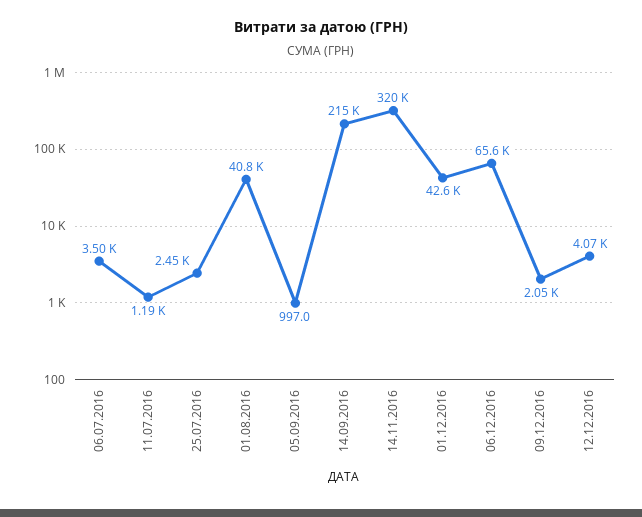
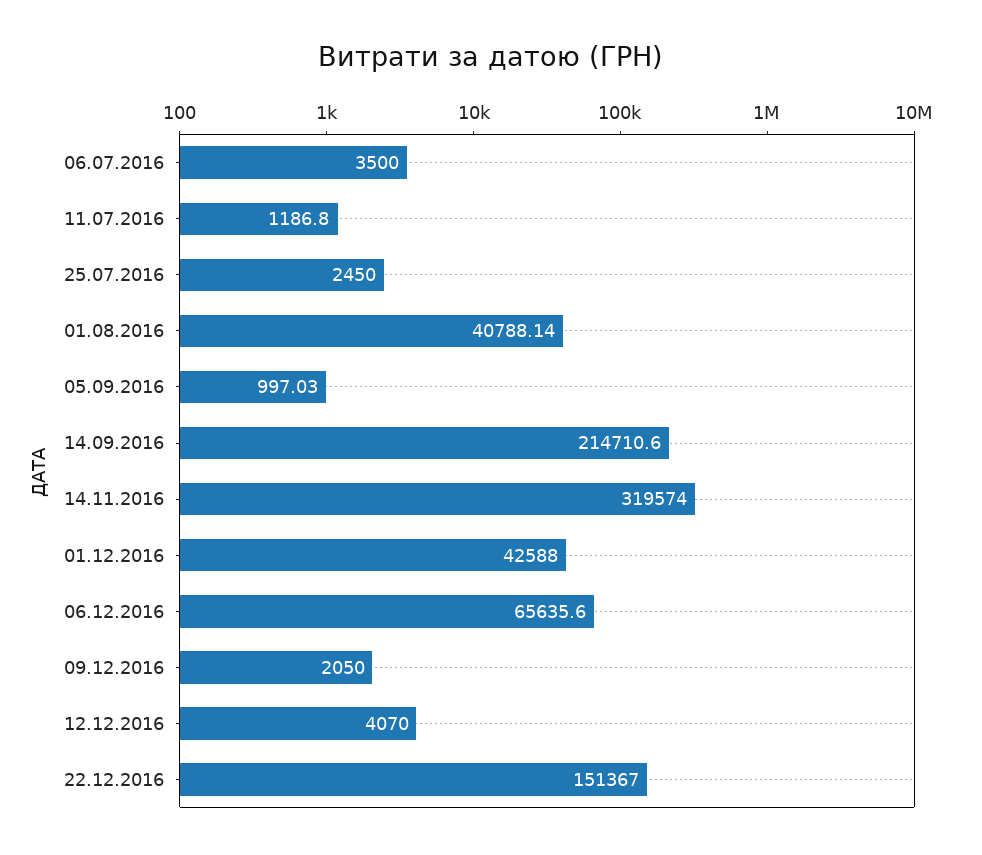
22.12.2016: none -> 151367

